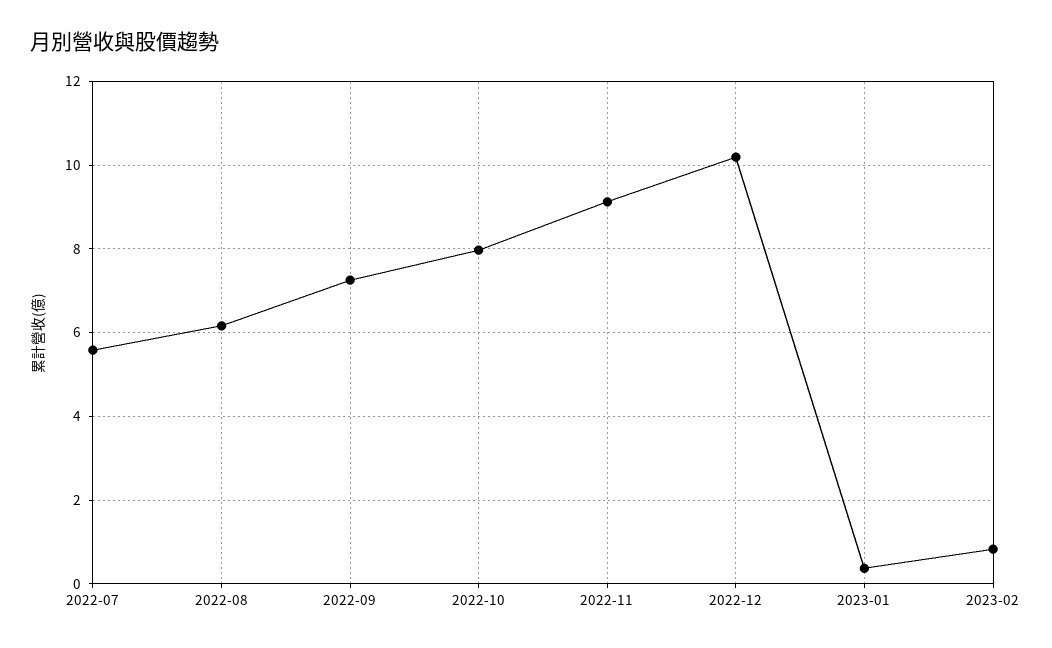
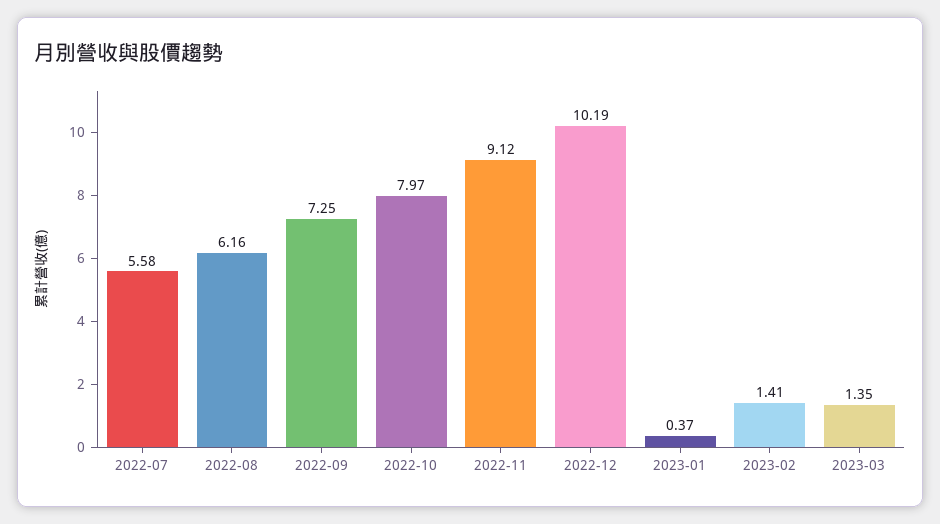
2023-02: 0.8 -> 1.41
2023-03: none -> 1.35

